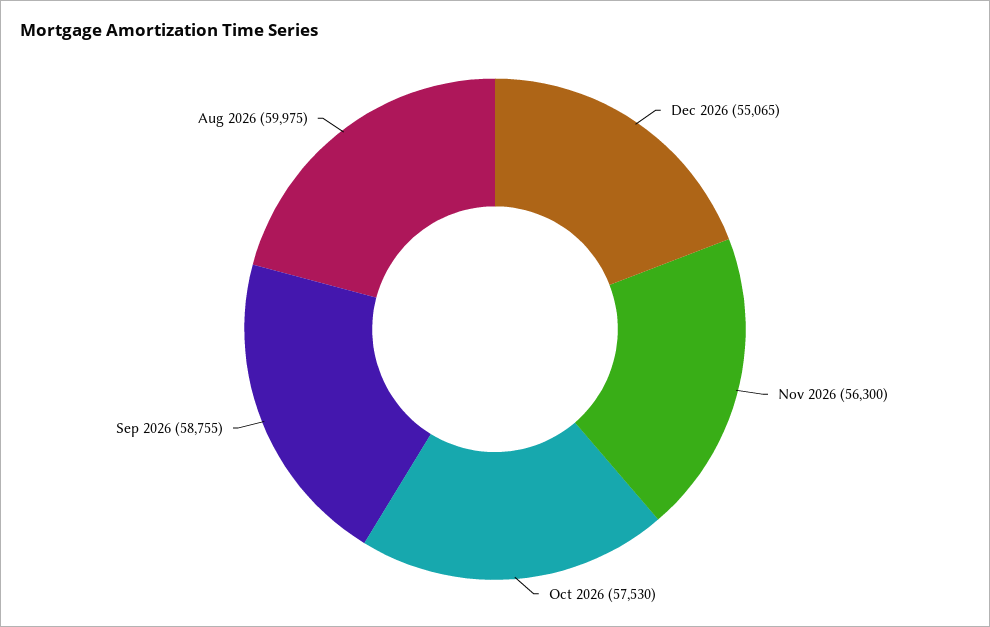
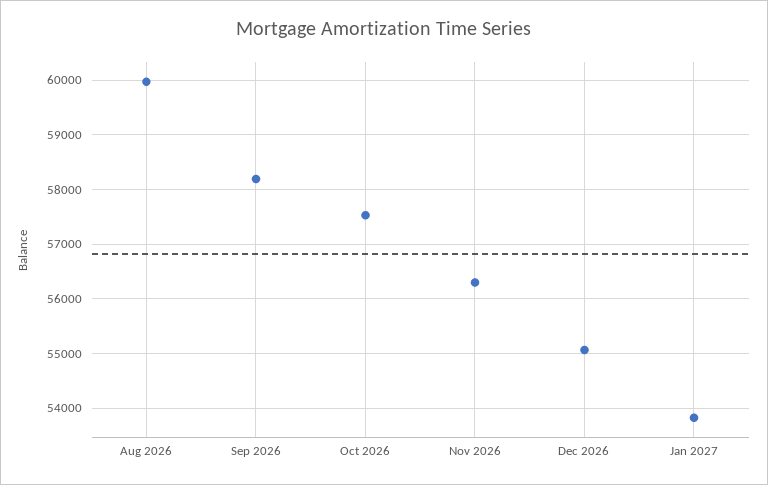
Sep 2026: 58755 -> 58200
Jan 2027: none -> 53800

